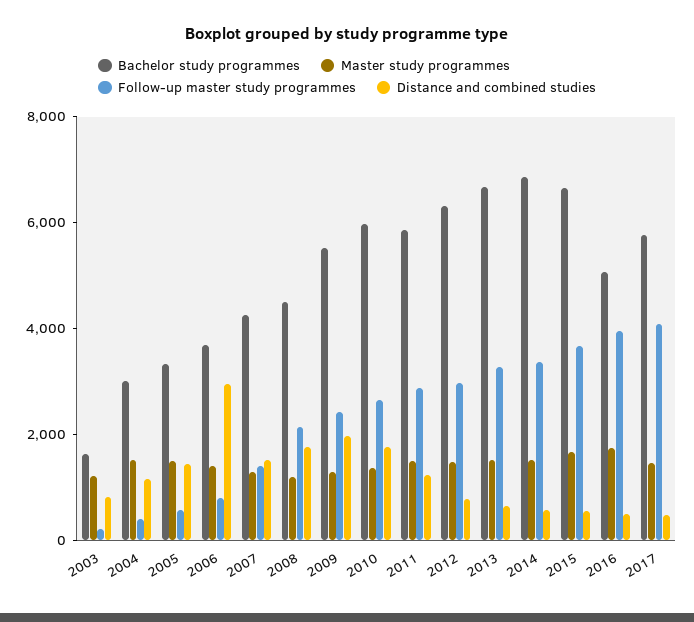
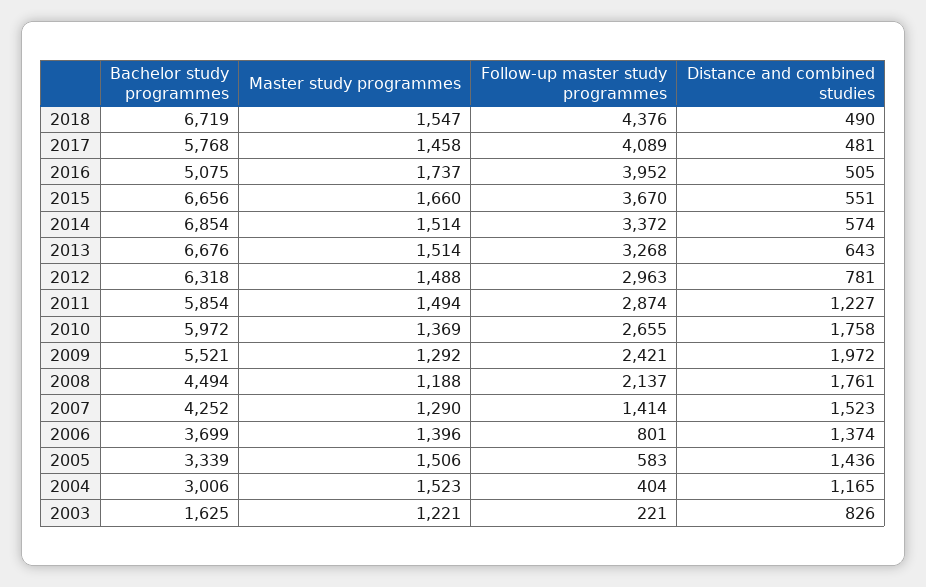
Distance and combined studies, 2006: 3000 -> 1374
Bachelor study programmes, 2018: none -> 6719
Master study programmes, 2018: none -> 1547
Follow-up master study programmes, 2018: none -> 4376
Distance and combined studies, 2018: none -> 490

